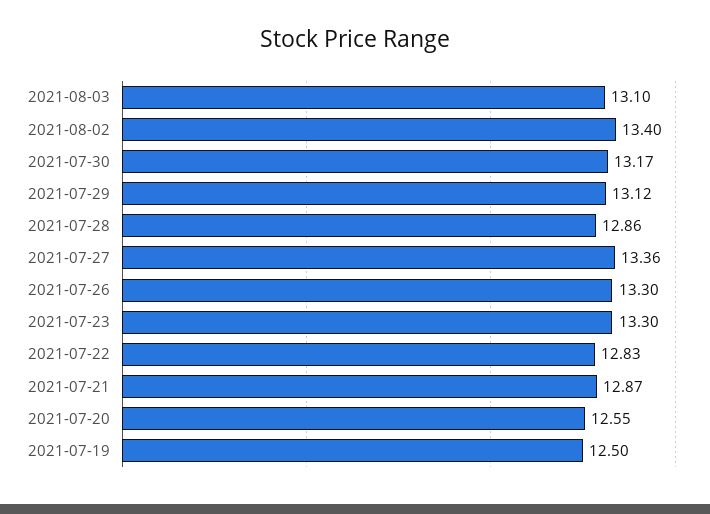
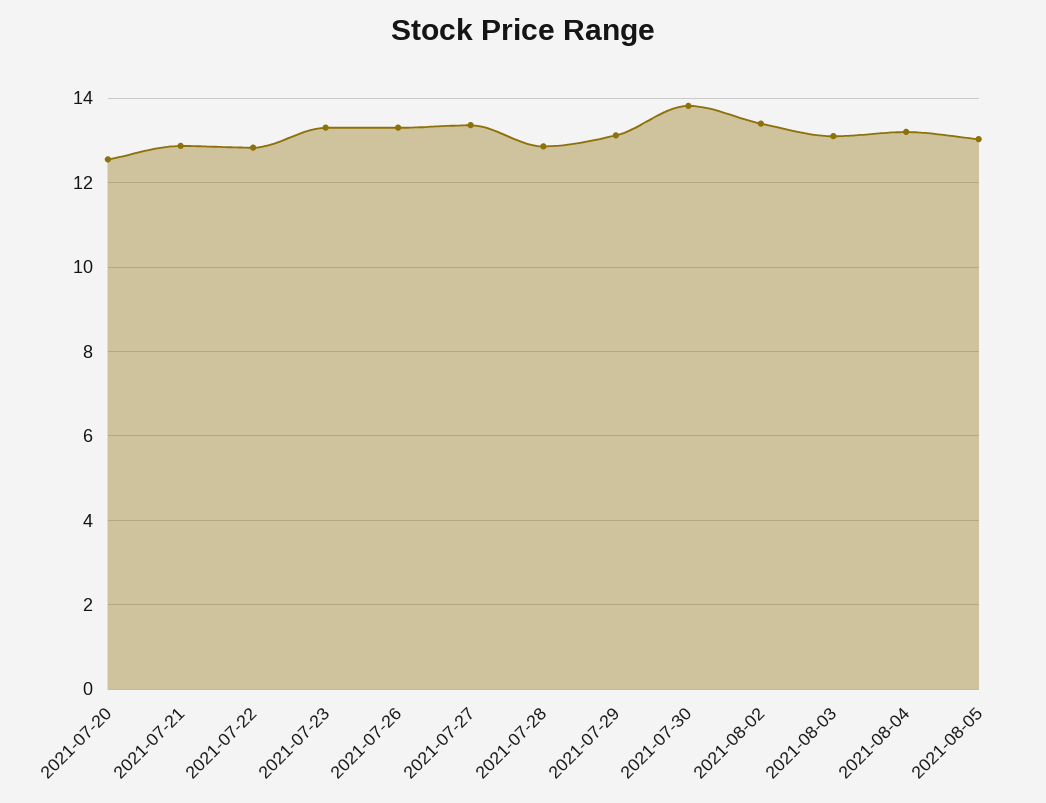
2021-07-30: 13.17 -> 13.8
2021-07-19: 12.5 -> none
2021-08-04: none -> 13.2
2021-08-05: none -> 13

